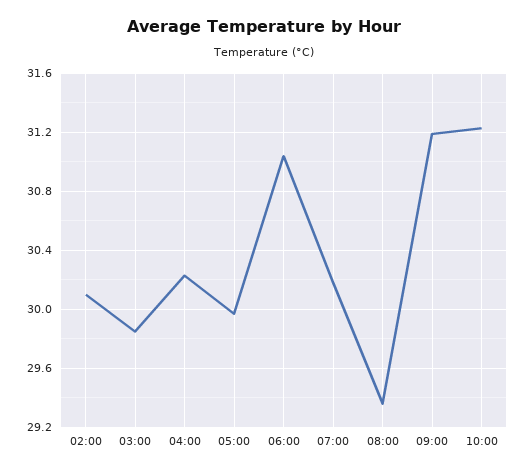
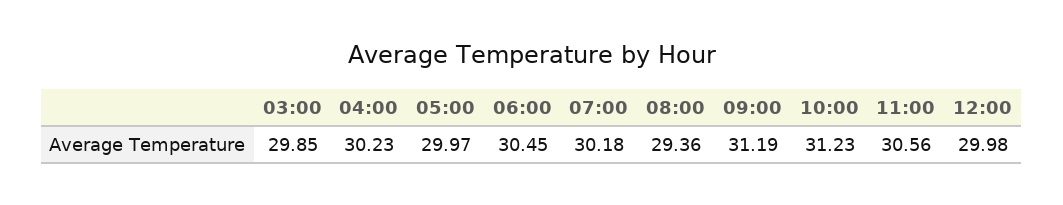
02:00: 30.1 -> none
06:00: 31.05 -> 30.45
11:00: none -> 30.56
12:00: none -> 29.98

